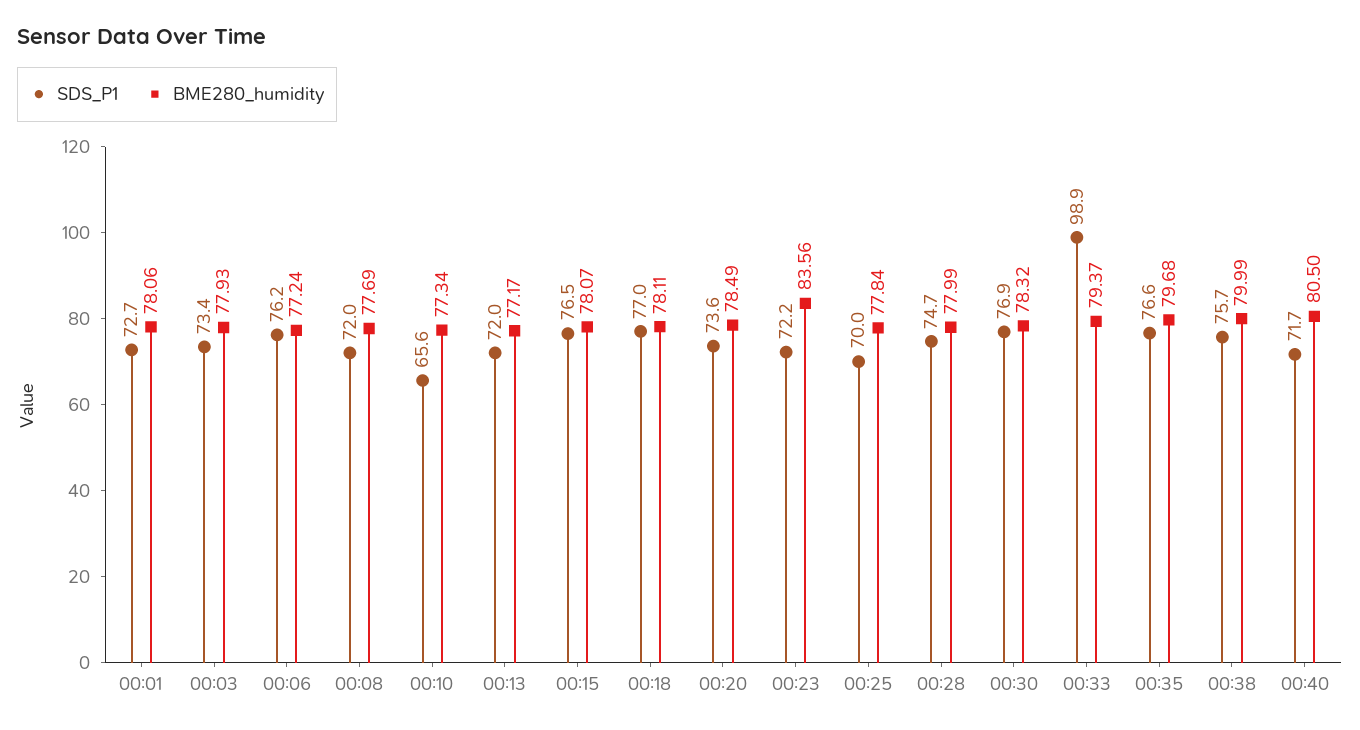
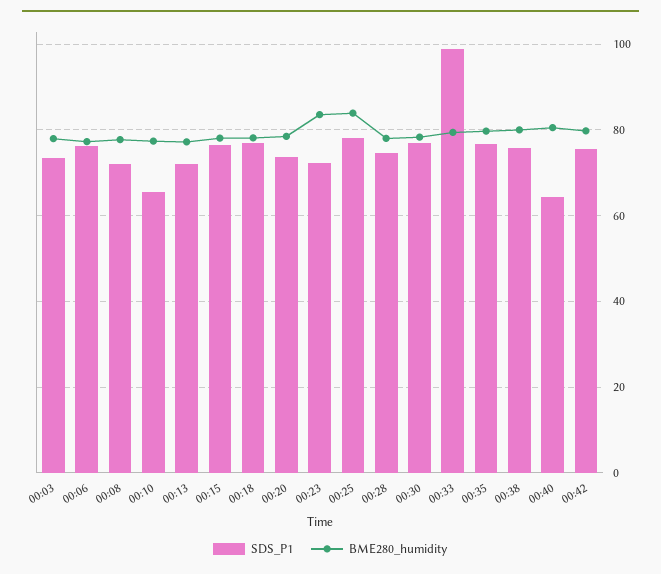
SDS_P1, 00:01: 72.7 -> none
BME280_humidity, 00:01: 78.06 -> none
SDS_P1, 00:25: 70 -> 78
BME280_humidity, 00:25: 77.84 -> 84
SDS_P1, 00:40: 71.7 -> 64
SDS_P1, 00:42: none -> 76
BME280_humidity, 00:42: none -> 80

